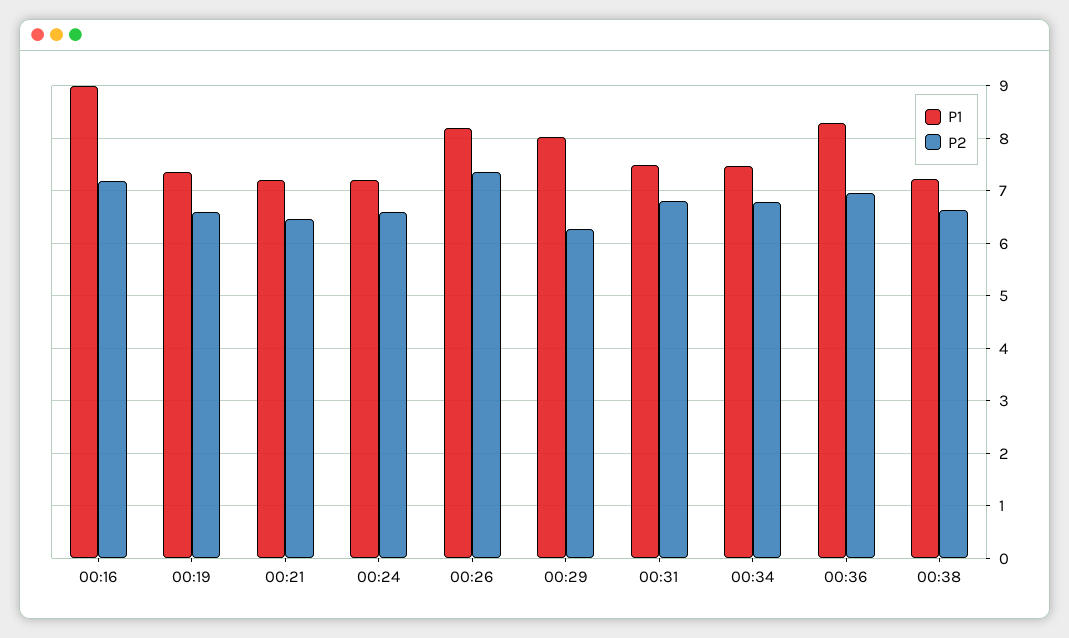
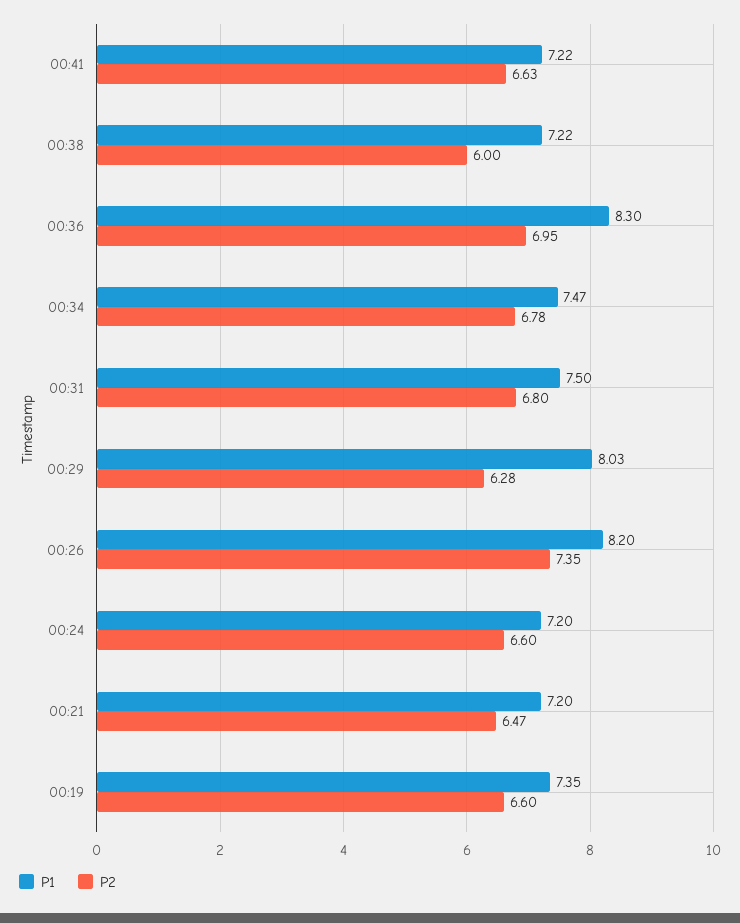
P1, 00:16: 9 -> none
P2, 00:16: 7.2 -> none
P2, 00:38: 6.6 -> 6
P1, 00:41: none -> 7.22
P2, 00:41: none -> 6.63

